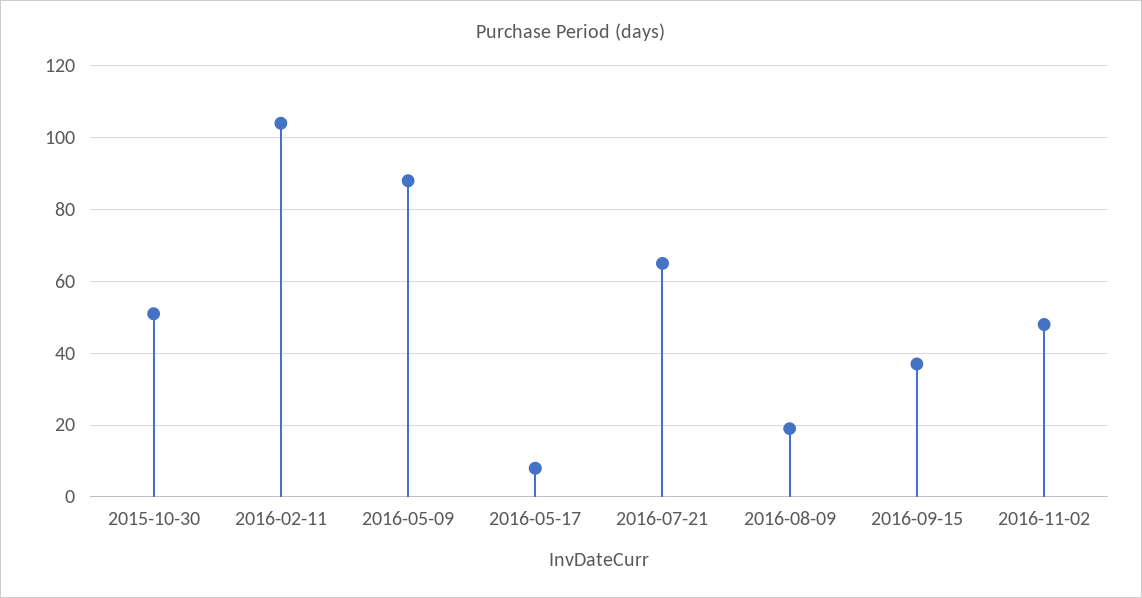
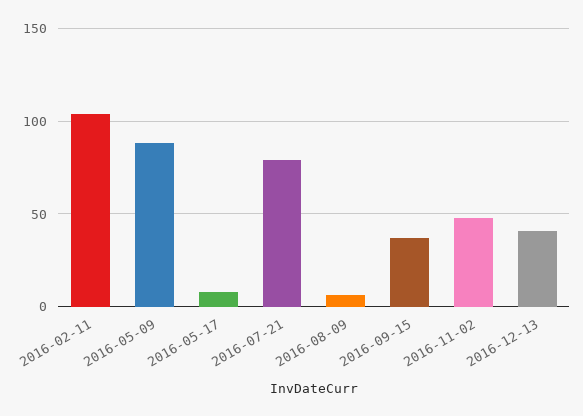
2015-10-30: 50 -> none
2016-07-21: 65 -> 80
2016-08-09: 20 -> 5
2016-12-13: none -> 40

